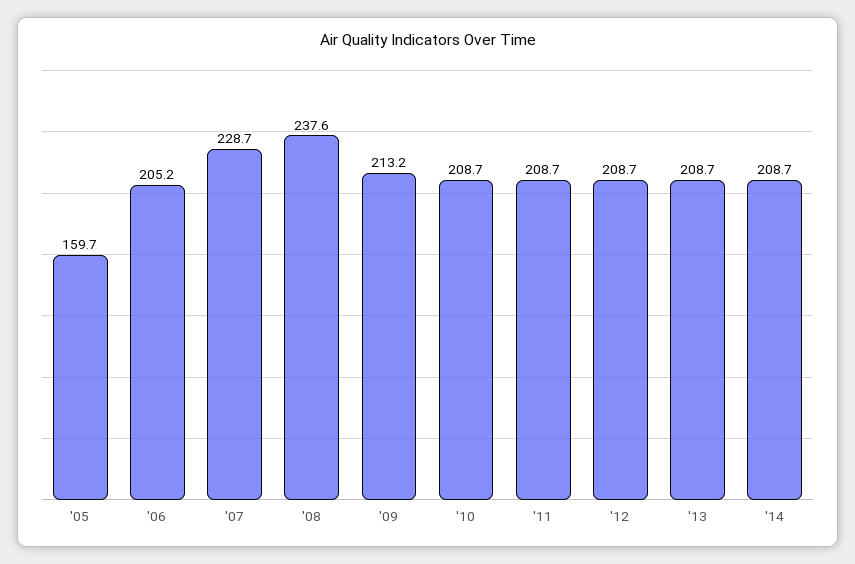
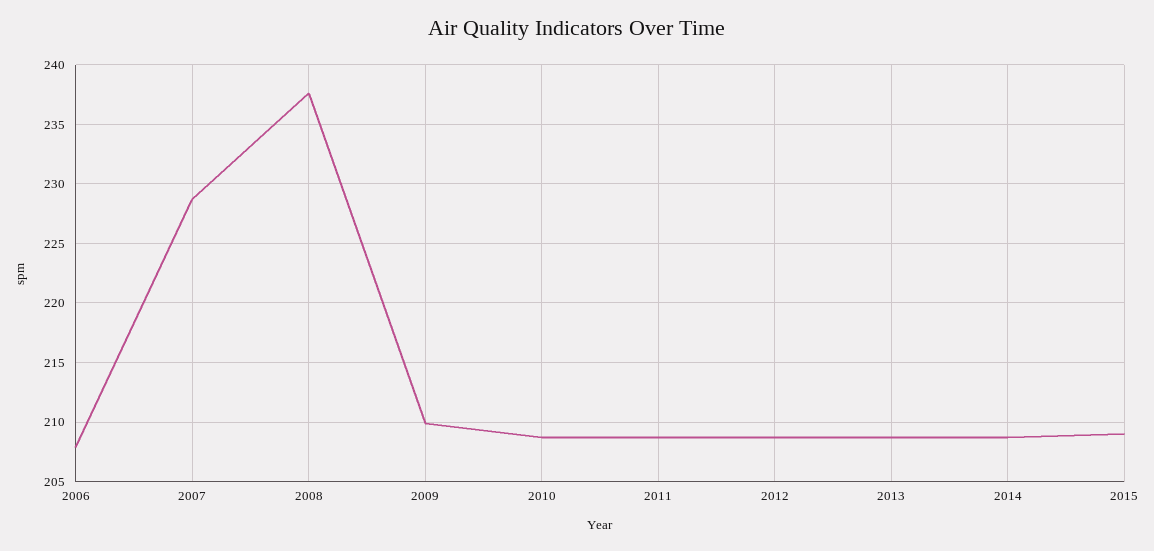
'05: 159.7 -> none
'06: 205.2 -> 208
'09: 213.2 -> 210
2015: none -> 209

